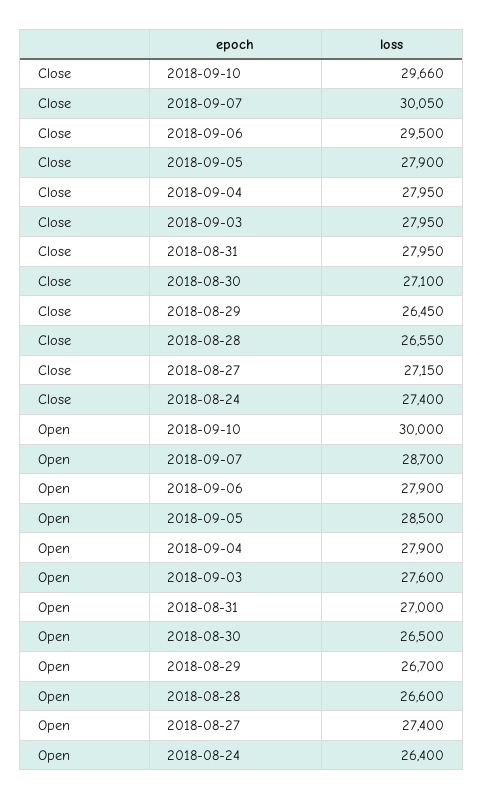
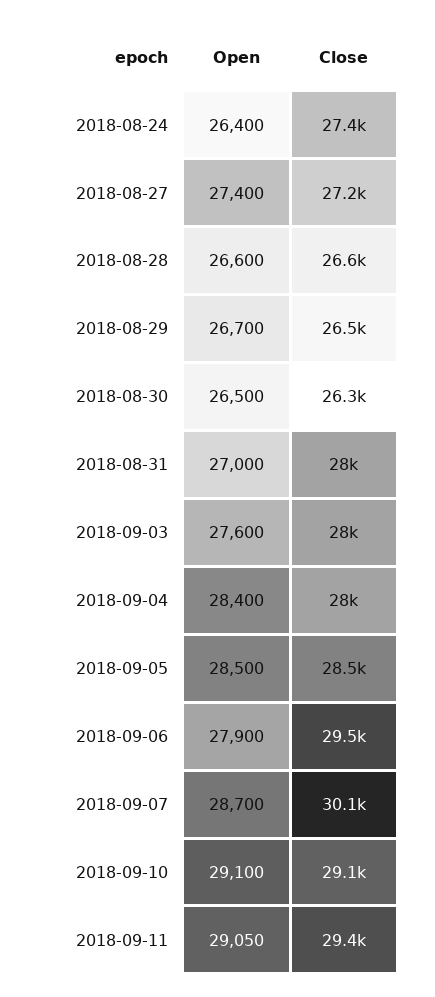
Close, 2018-09-10: 29660 -> 29100
Close, 2018-09-05: 27900 -> 28500
Close, 2018-08-30: 27100 -> 26300
Open, 2018-09-10: 30000 -> 29100
Open, 2018-09-04: 27900 -> 28400
Open, 2018-09-11: none -> 29050
Close, 2018-09-11: none -> 29400

